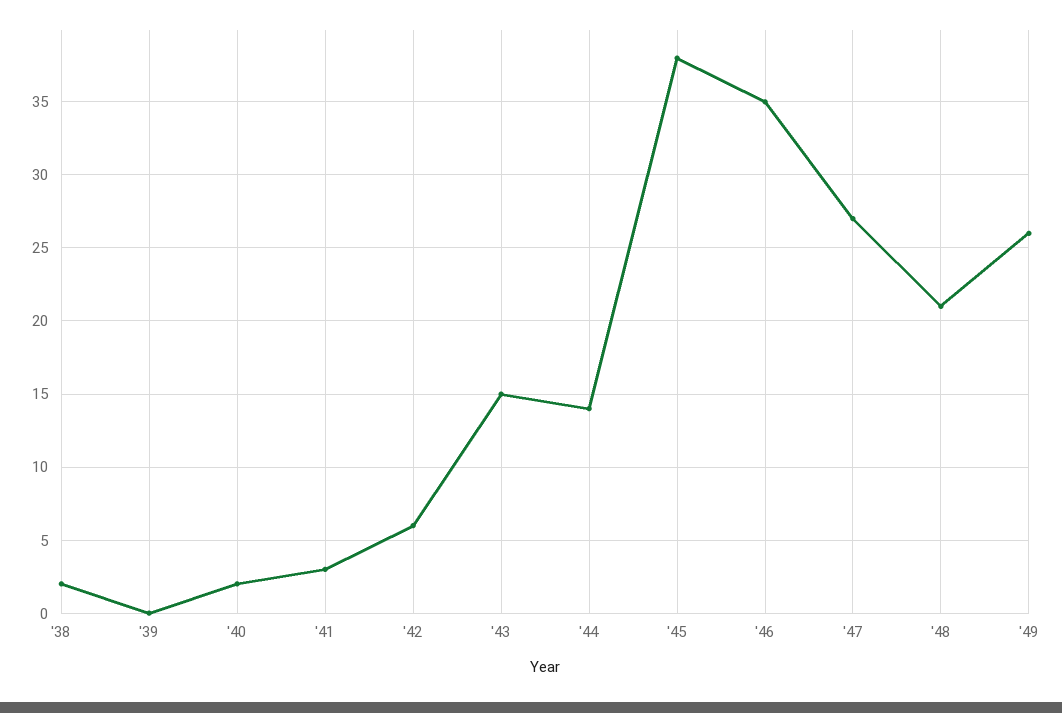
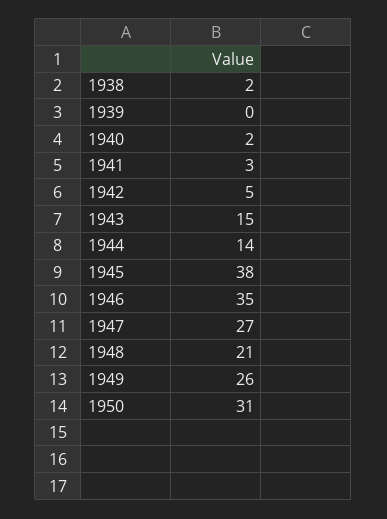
'42: 6 -> 5
1950: none -> 31

